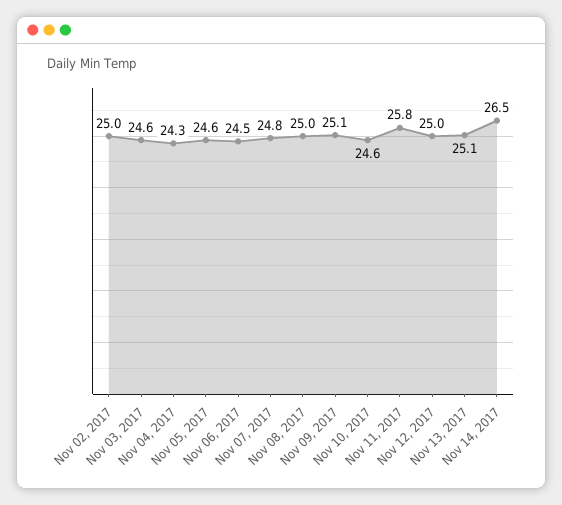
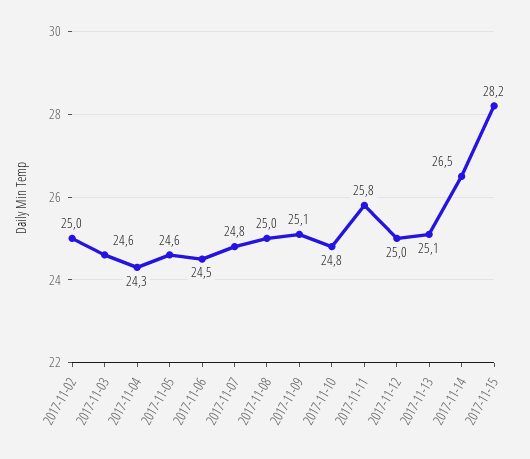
Nov 10, 2017: 24.6 -> 24.8
2017-11-15: none -> 28.2

